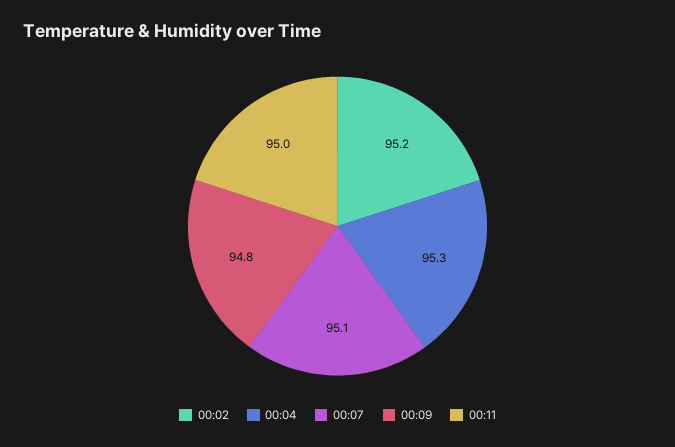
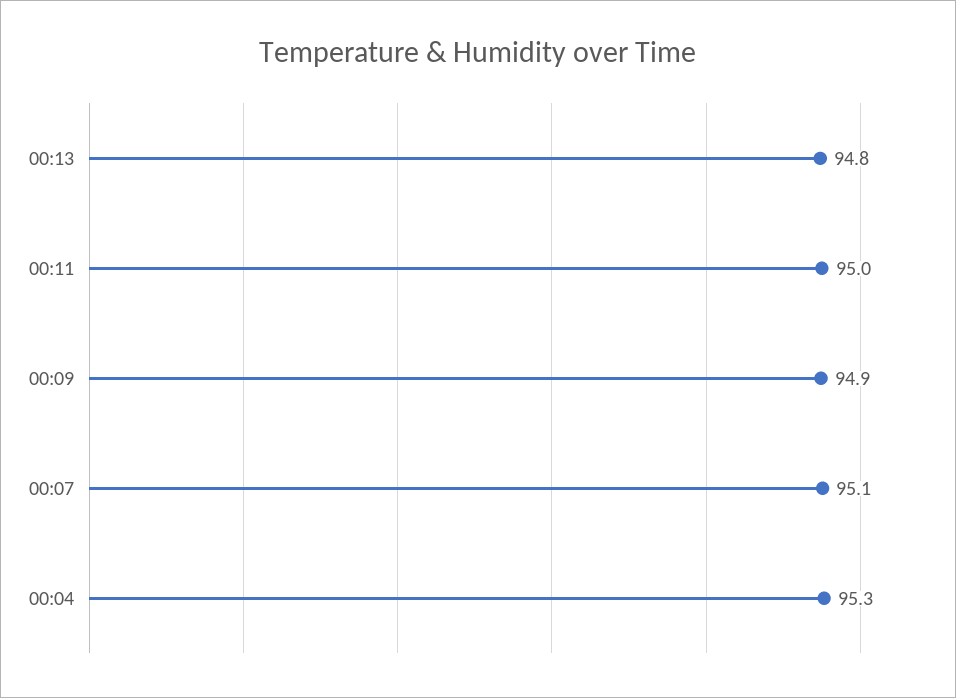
00:02: 95.2 -> none
00:09: 94.8 -> 94.9
00:13: none -> 94.8

